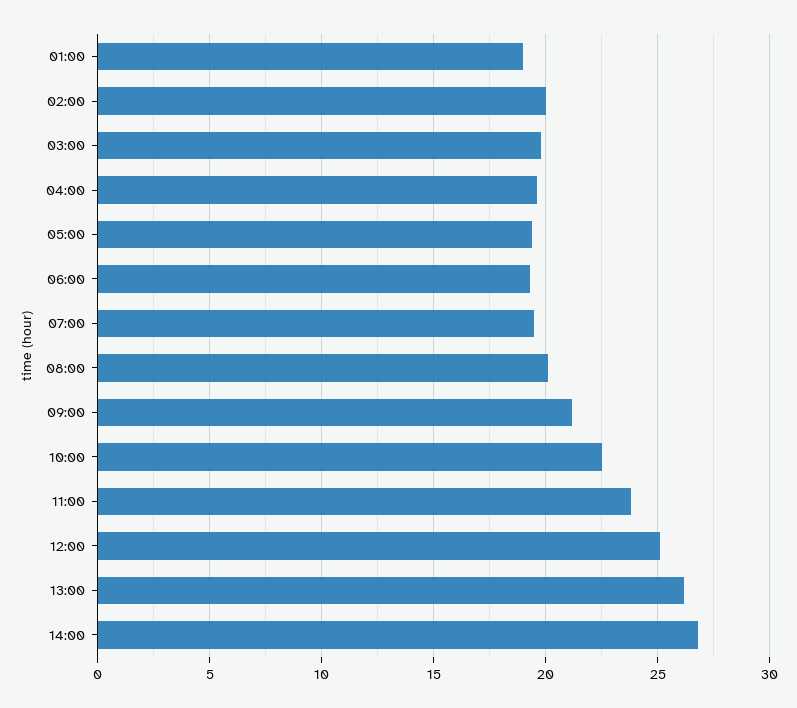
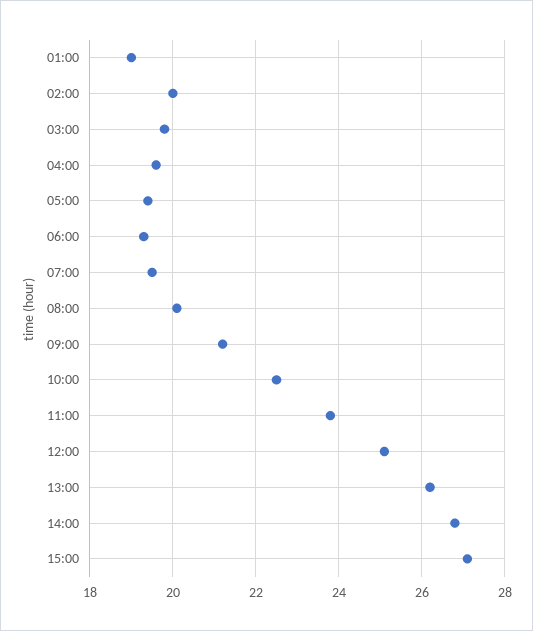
15:00: none -> 27

